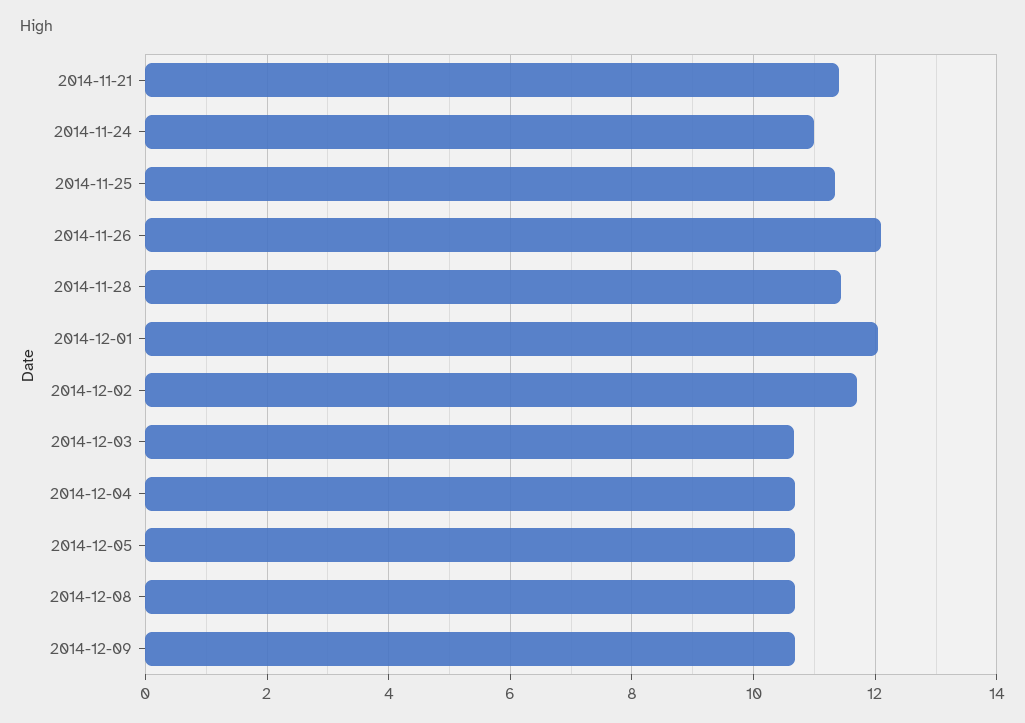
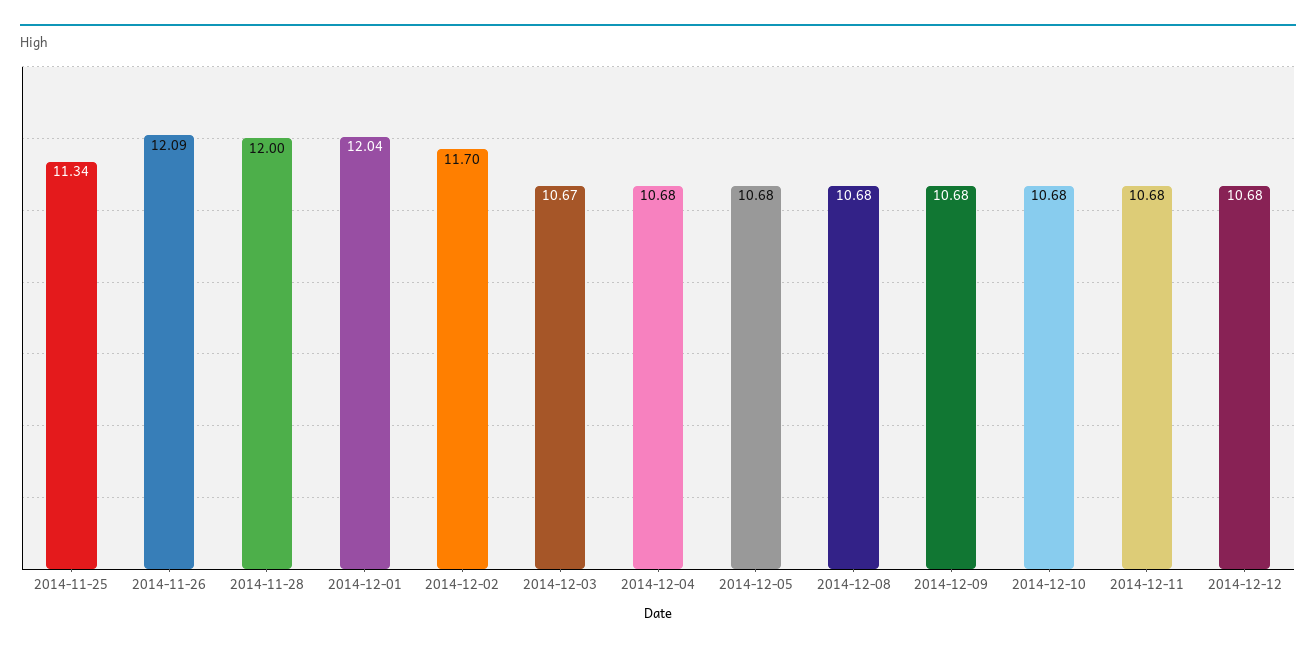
2014-11-21: 11.4 -> none
2014-11-24: 11 -> none
2014-11-28: 11.4 -> 12
2014-12-10: none -> 10.68
2014-12-11: none -> 10.68
2014-12-12: none -> 10.68

